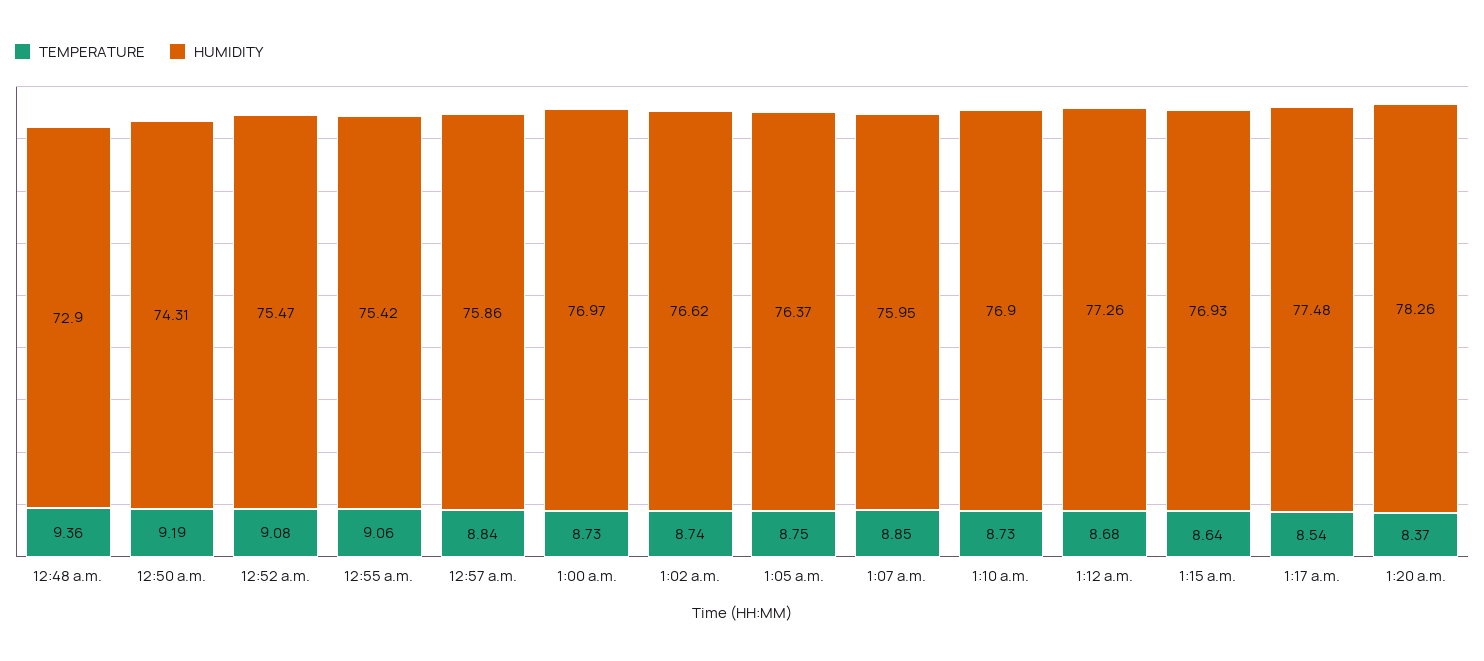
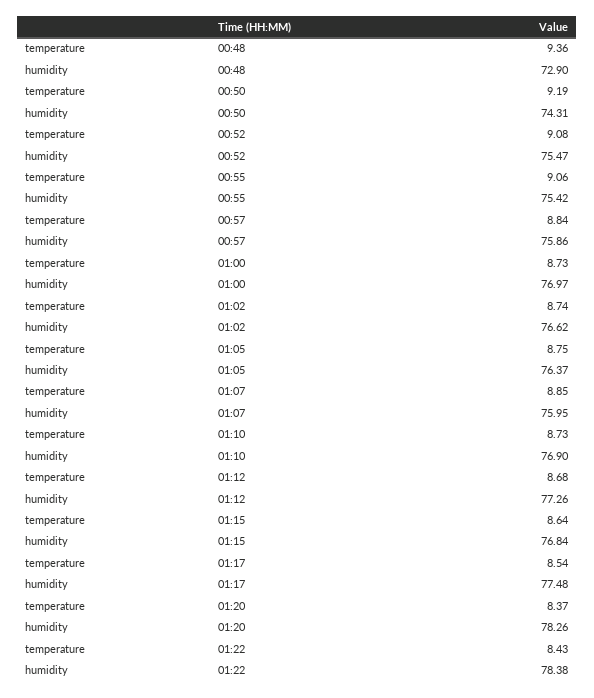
HUMIDITY, 1:15 a.m.: 76.93 -> 76.84
TEMPERATURE, 01:22: none -> 8.43
HUMIDITY, 01:22: none -> 78.38

